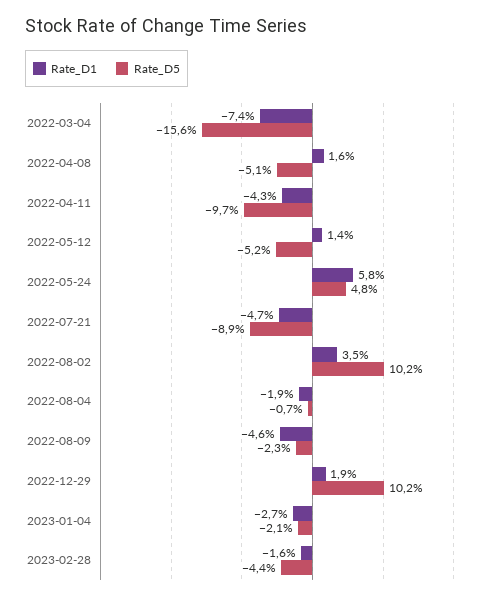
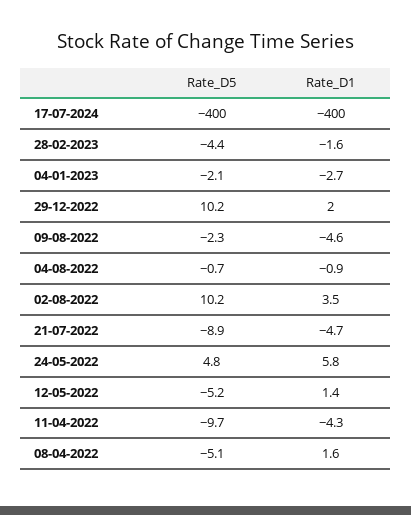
Rate_D1, 2022-03-04: -7.4 -> none
Rate_D5, 2022-03-04: -15.6 -> none
Rate_D1, 2022-08-04: -1.9 -> -0.9
Rate_D1, 2022-12-29: 1.9 -> 2
Rate_D5, 17-07-2024: none -> -400
Rate_D1, 17-07-2024: none -> -400

